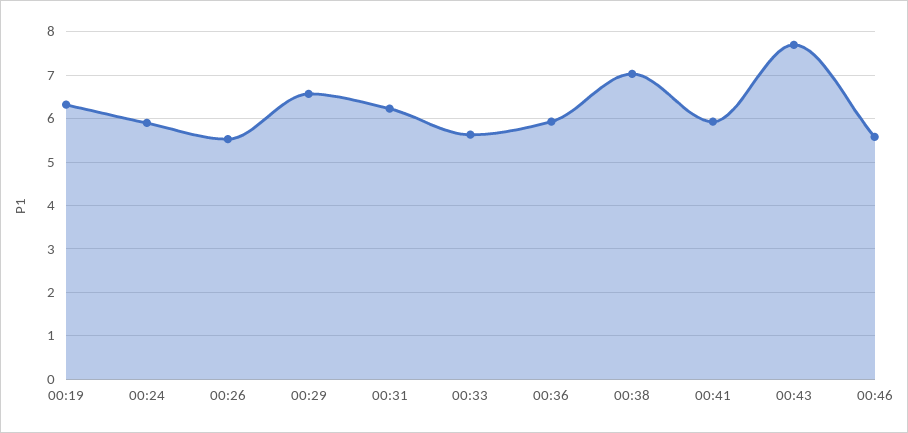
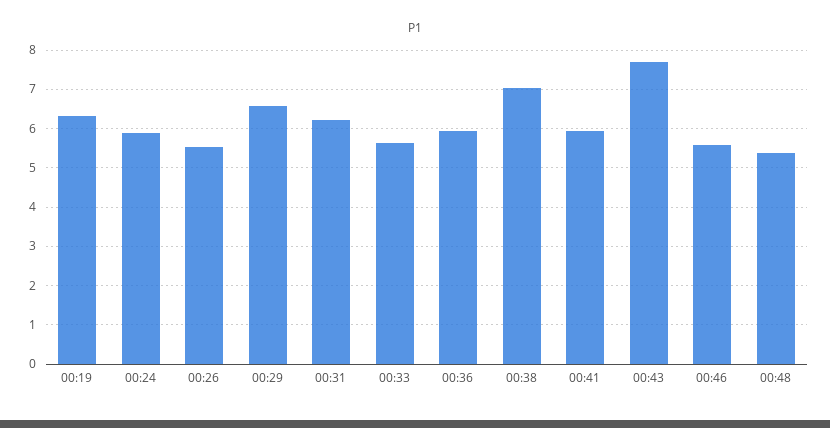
00:48: none -> 5.4

